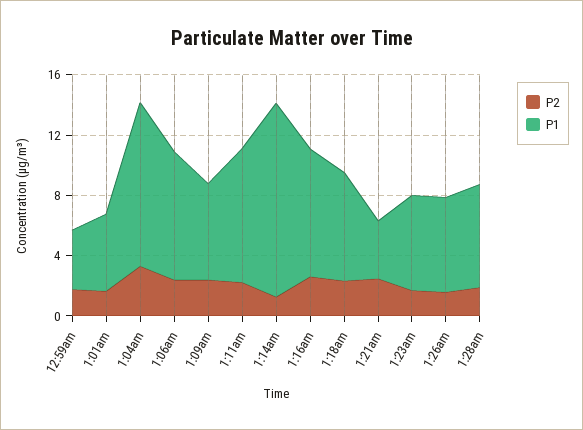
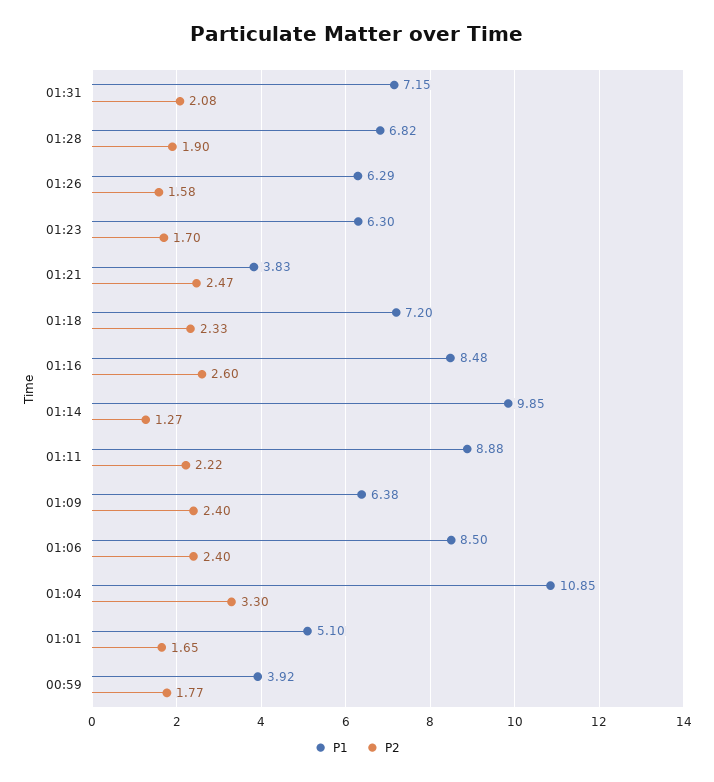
P1, 1:14am: 13 -> 9.85
P1, 01:31: none -> 7.15
P2, 01:31: none -> 2.08

